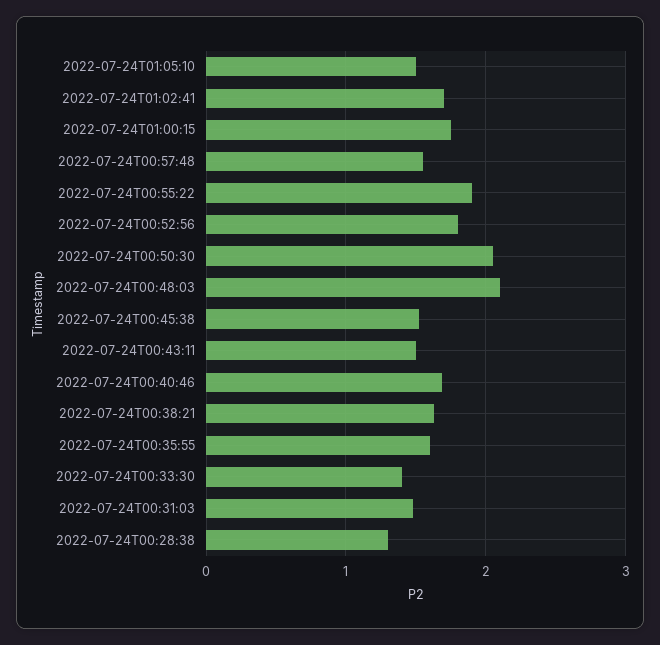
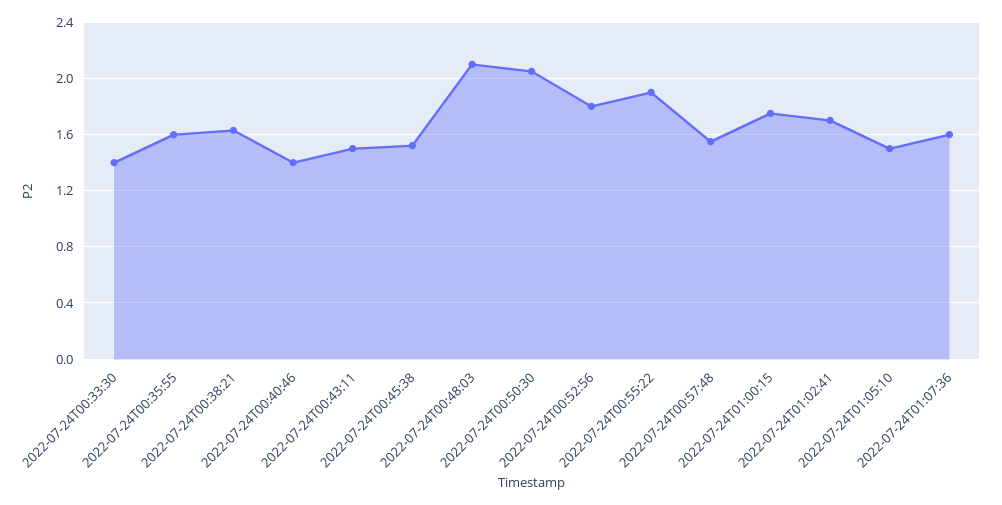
2022-07-24T00:40:46: 1.7 -> 1.4
2022-07-24T00:31:03: 1.5 -> none
2022-07-24T00:28:38: 1.3 -> none
2022-07-24T01:07:36: none -> 1.6

